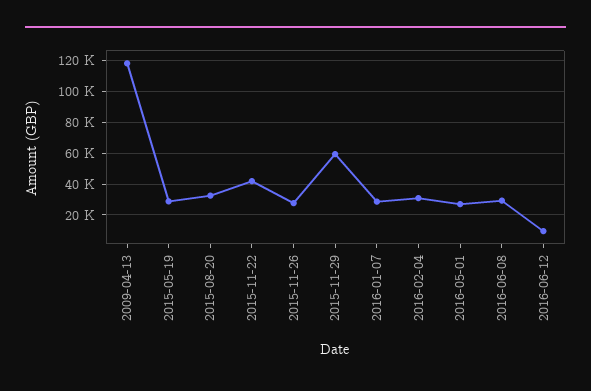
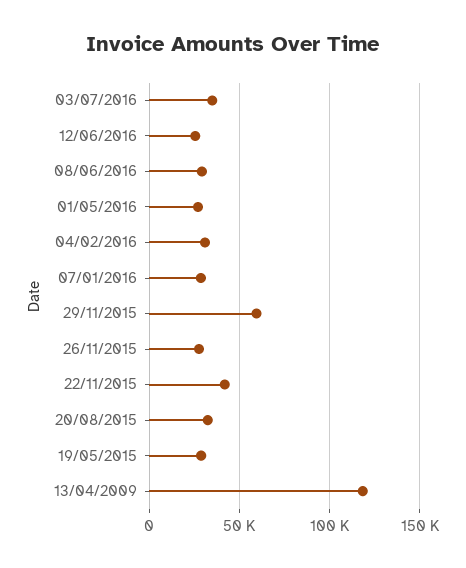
2016-06-12: 10000 -> 25000
03/07/2016: none -> 35000

